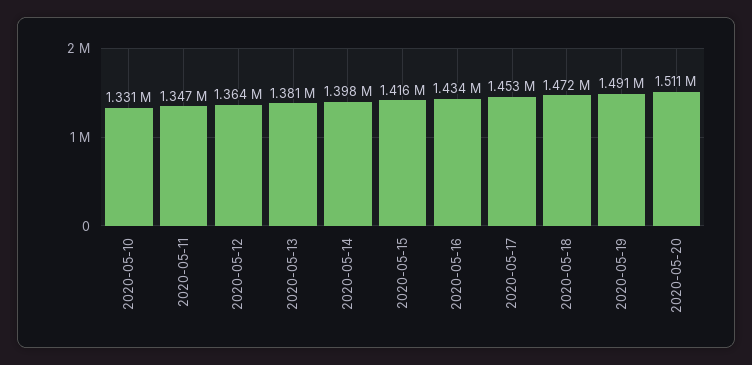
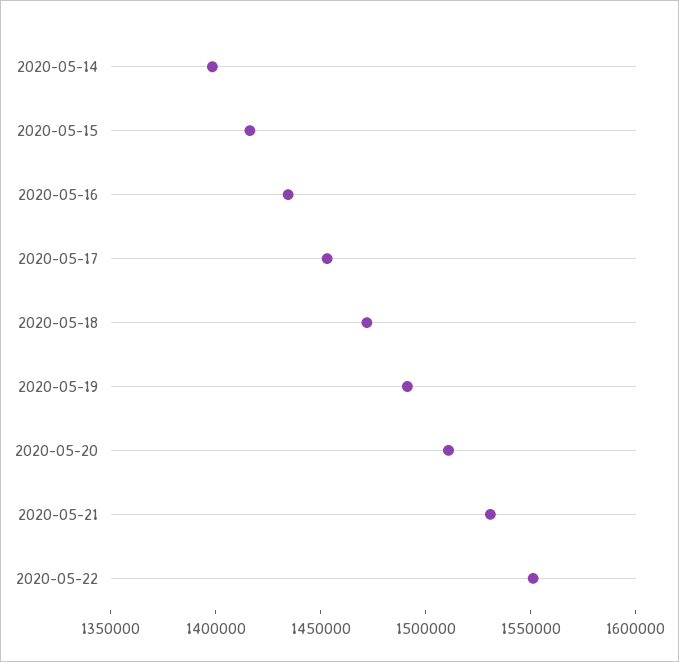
2020-05-10: 1331000 -> none
2020-05-11: 1347000 -> none
2020-05-12: 1364000 -> none
2020-05-13: 1381000 -> none
2020-05-21: none -> 1530000
2020-05-22: none -> 1550000

